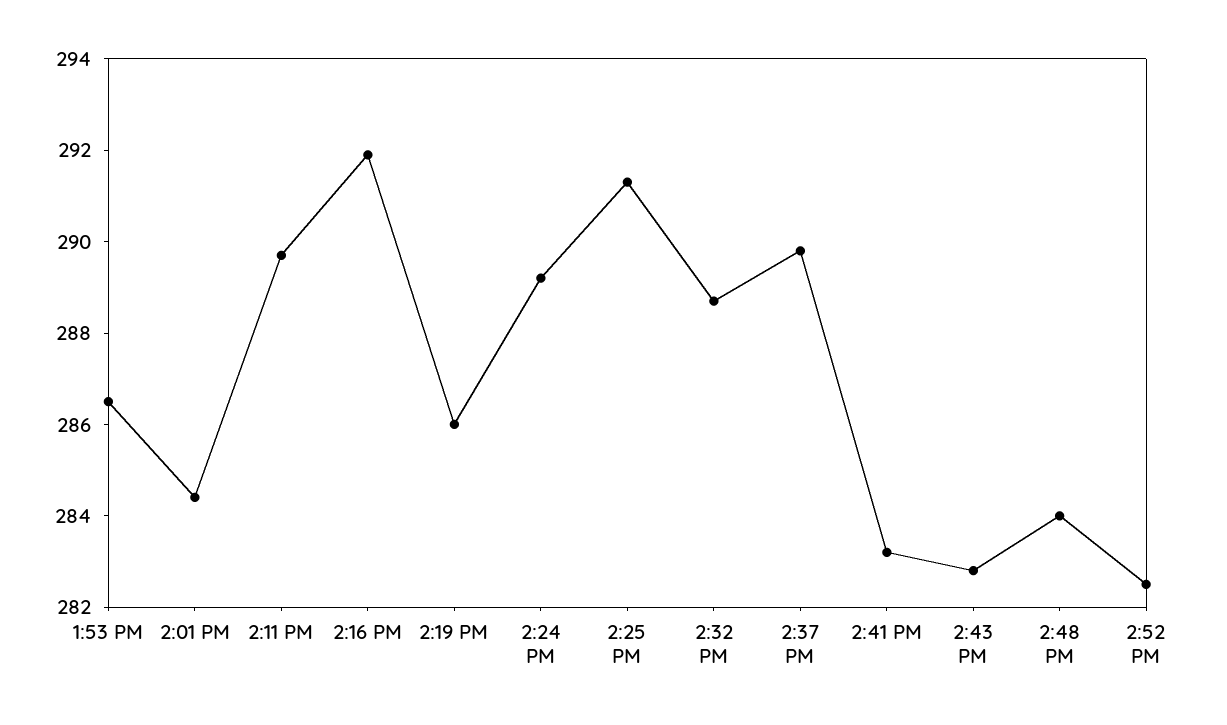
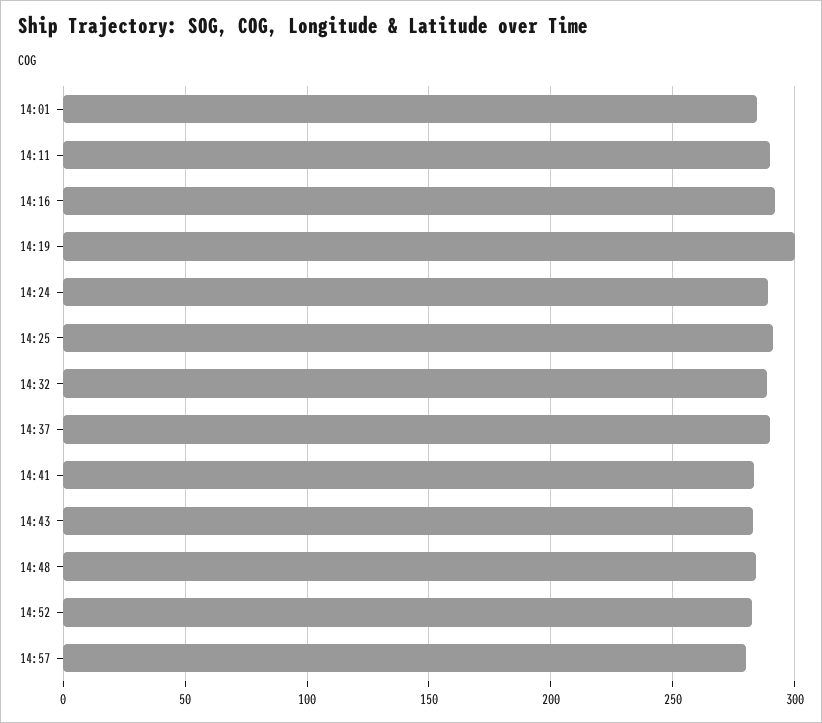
1:53 PM: 286.5 -> none
2:19 PM: 286 -> 300
14:57: none -> 280

